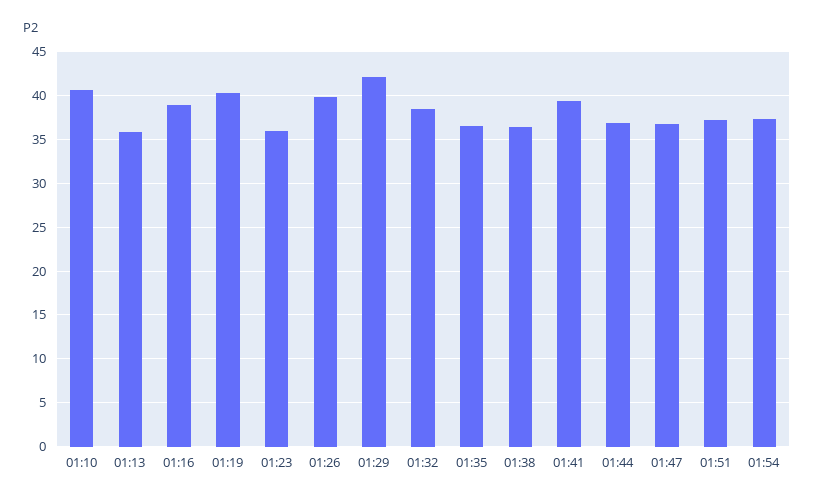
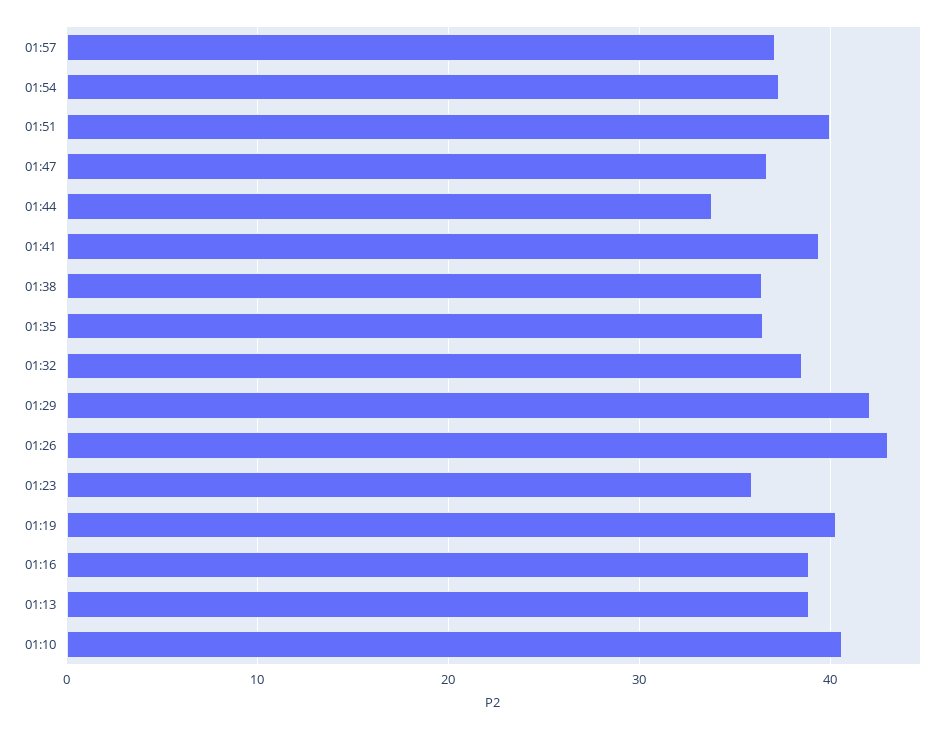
01:13: 36 -> 39
01:26: 40 -> 43
01:44: 37 -> 34
01:51: 37 -> 40
01:57: none -> 37

